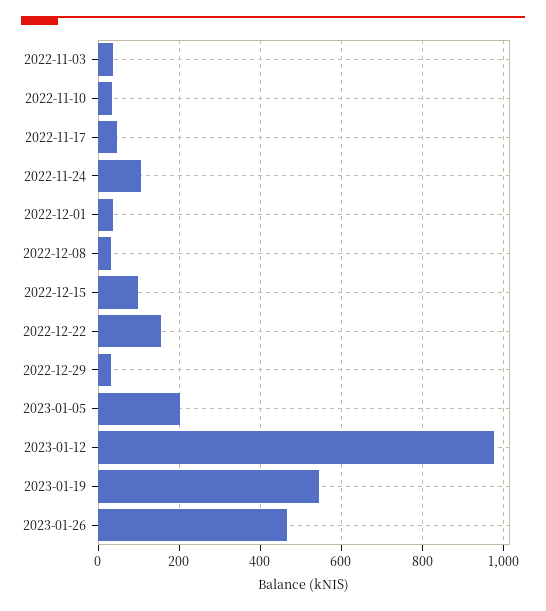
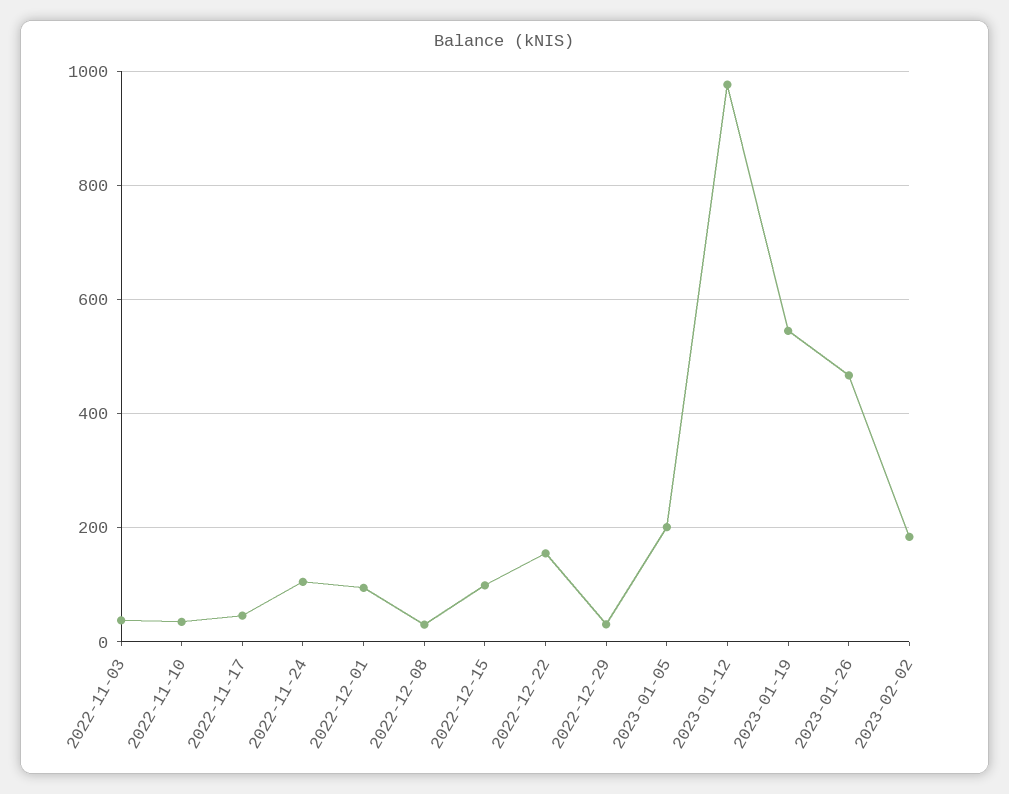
2022-12-01: 40 -> 100
2023-02-02: none -> 180

